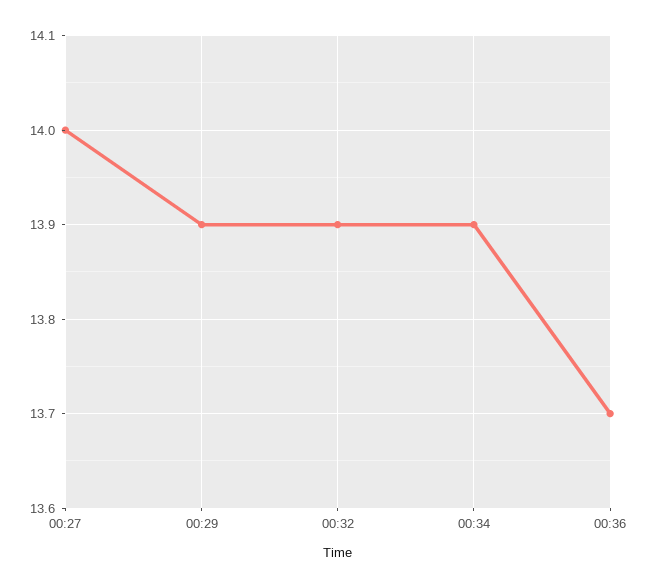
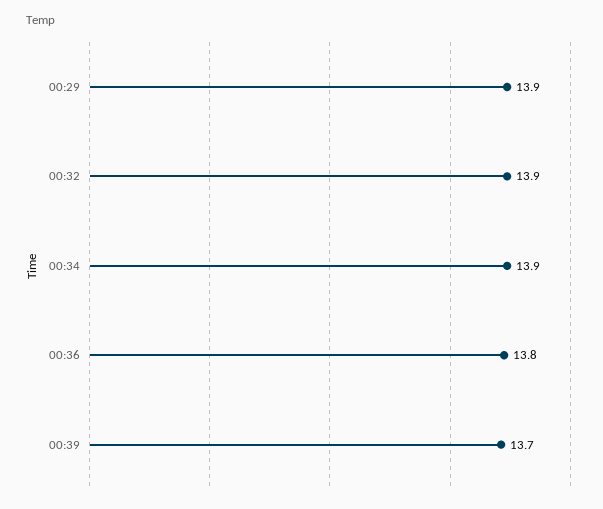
00:27: 14 -> none
00:36: 13.7 -> 13.8
00:39: none -> 13.7

